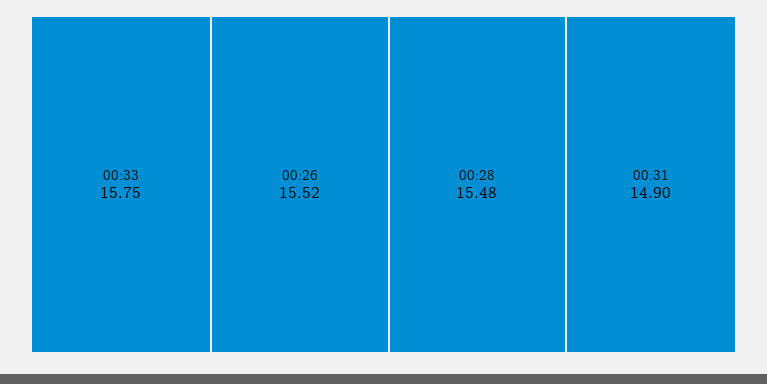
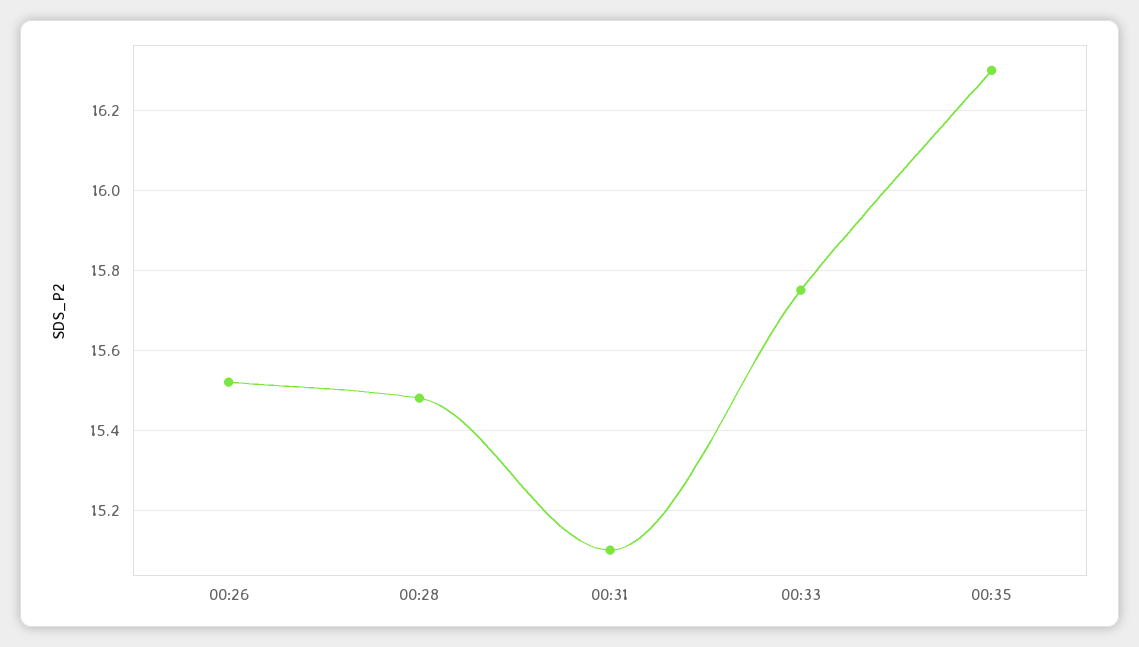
00:31: 14.9 -> 15.1
00:35: none -> 16.3

